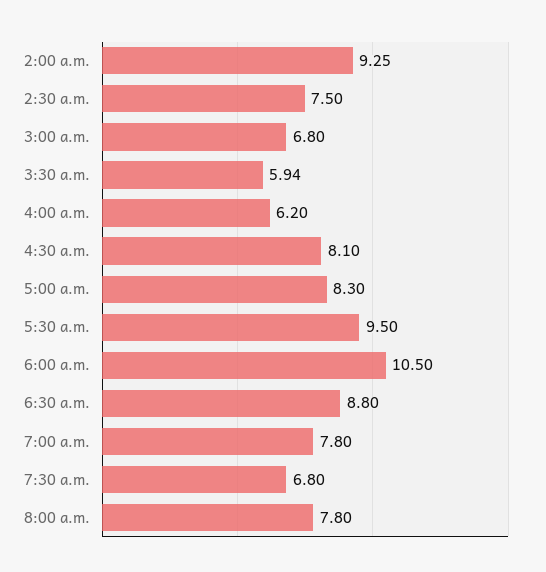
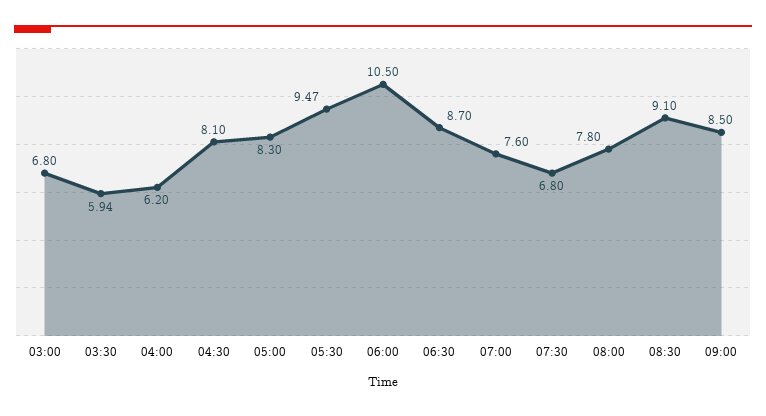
2:00 a.m.: 9.25 -> none
2:30 a.m.: 7.5 -> none
5:30 a.m.: 9.5 -> 9.47
6:30 a.m.: 8.8 -> 8.7
7:00 a.m.: 7.8 -> 7.6
08:30: none -> 9.1
09:00: none -> 8.5

